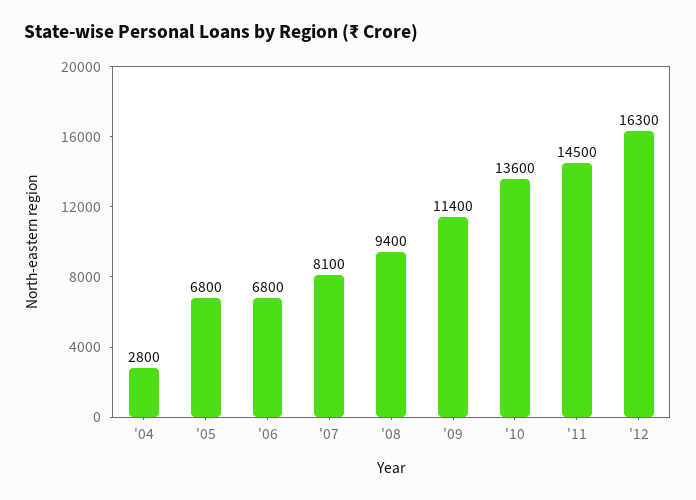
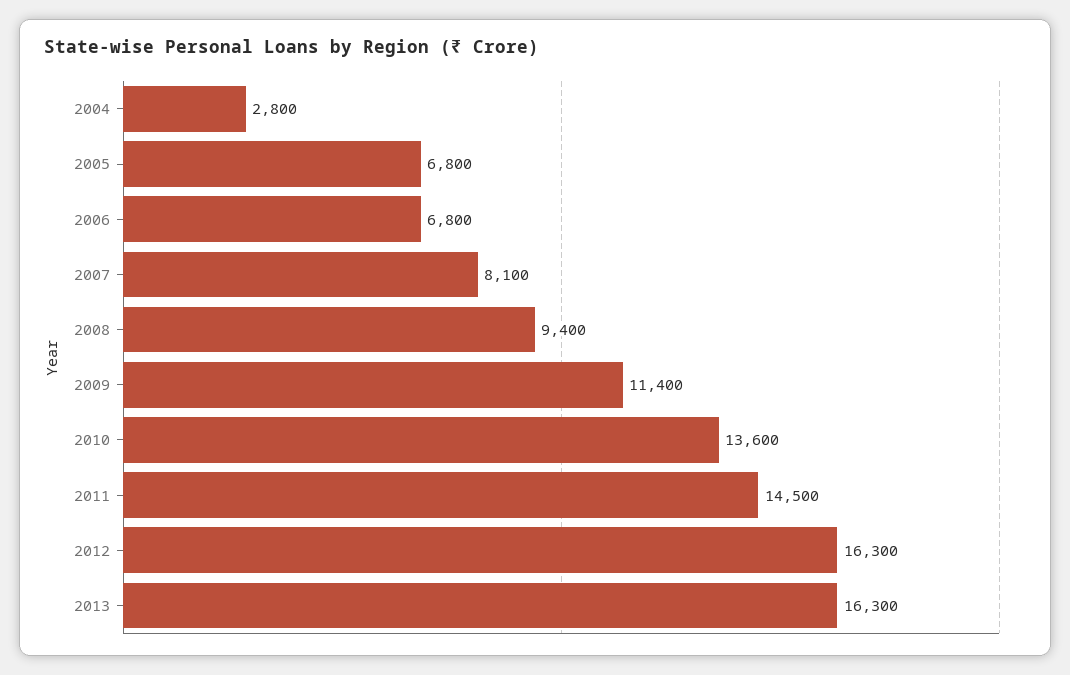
2013: none -> 16300

